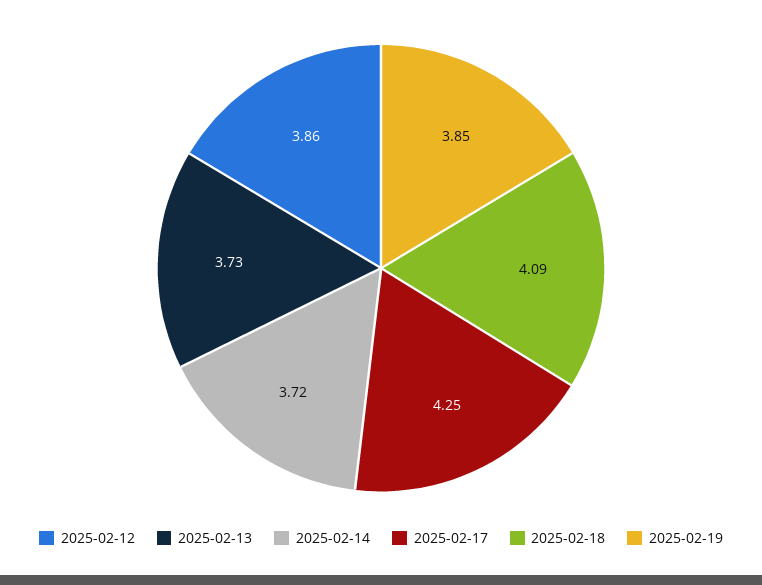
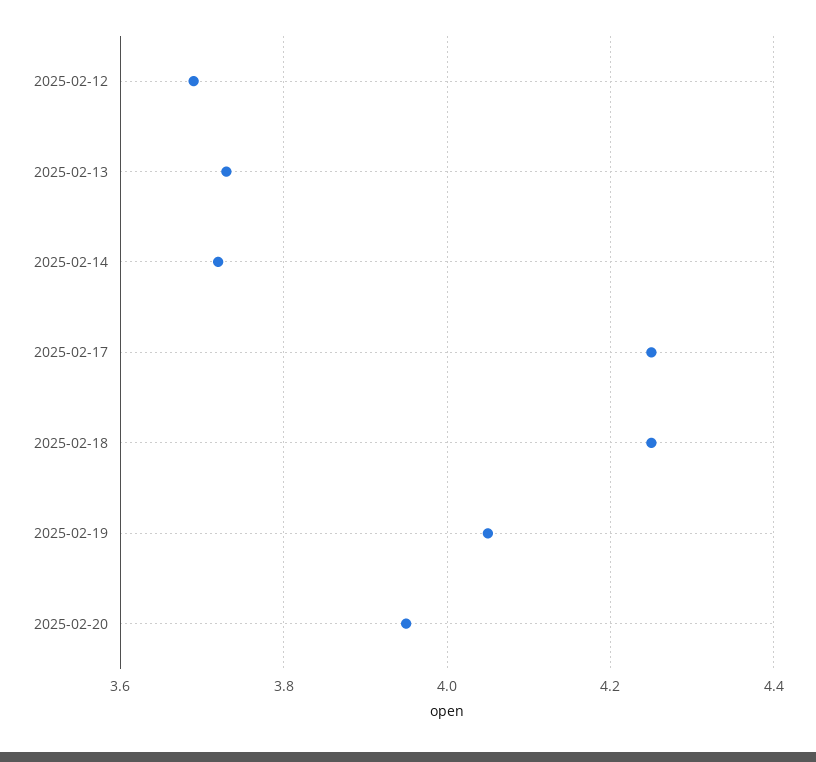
2025-02-12: 3.86 -> 3.7
2025-02-18: 4.09 -> 4.25
2025-02-19: 3.85 -> 4.05
2025-02-20: none -> 3.95

